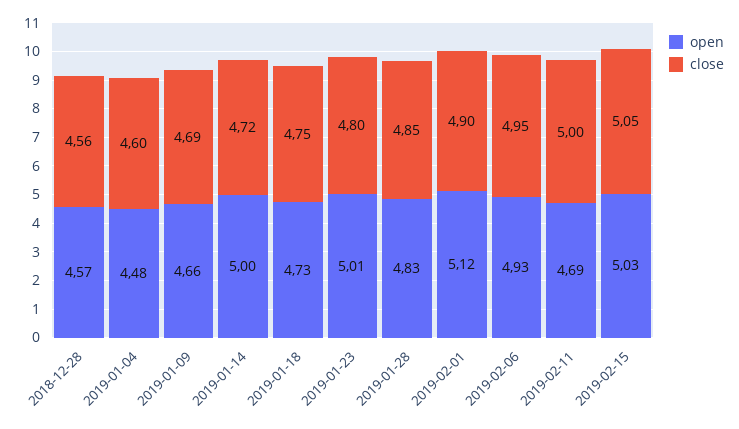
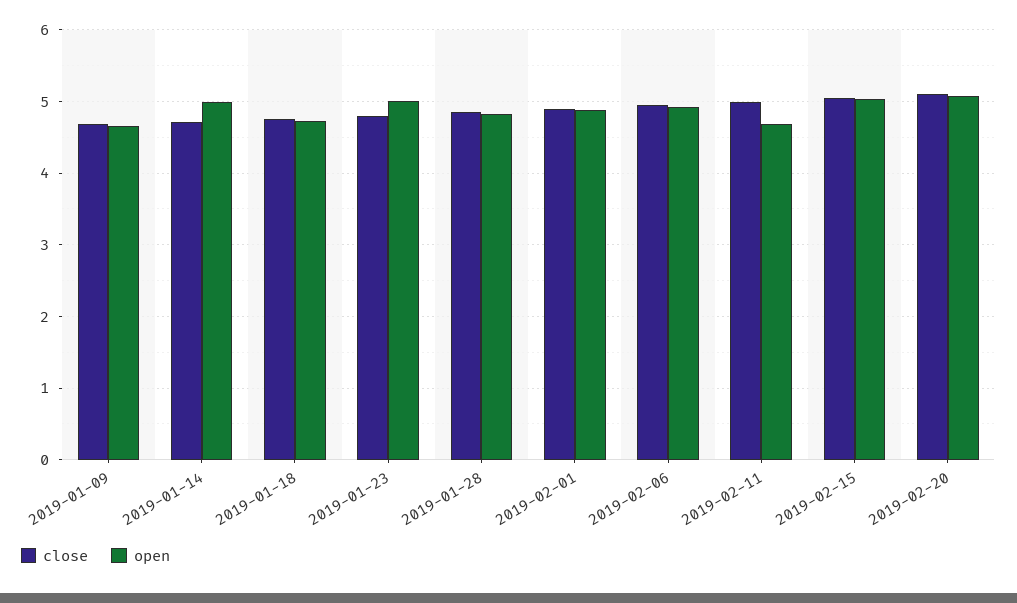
open, 2018-12-28: 4.57 -> none
close, 2018-12-28: 4.56 -> none
open, 2019-01-04: 4.48 -> none
close, 2019-01-04: 4.6 -> none
open, 2019-02-01: 5.12 -> 4.9
close, 2019-02-20: none -> 5.1
open, 2019-02-20: none -> 5.1

